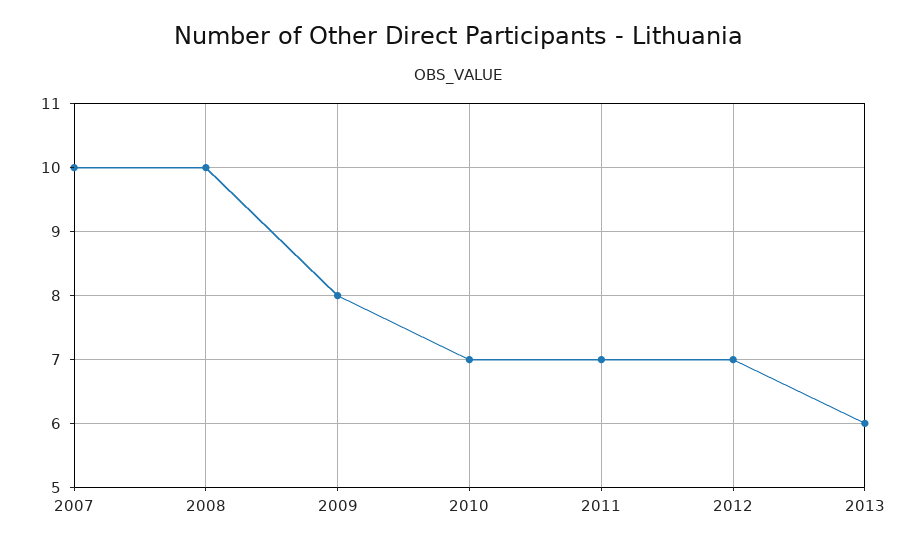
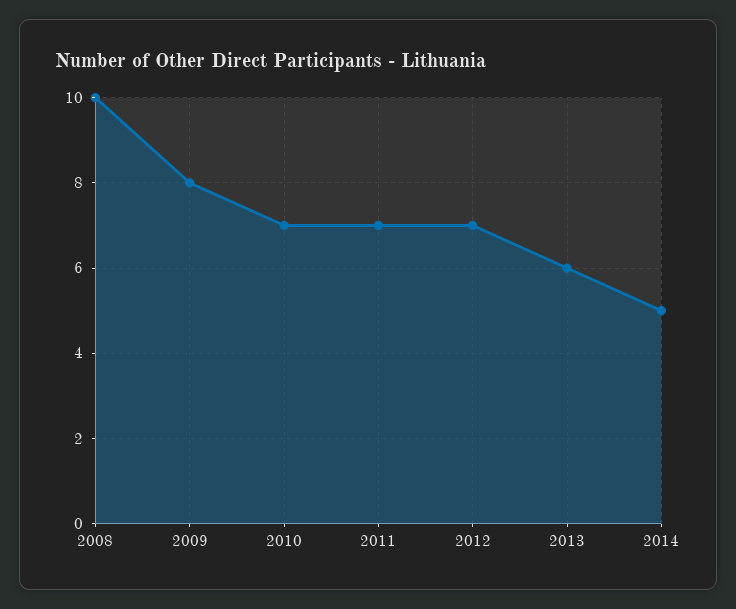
2007: 10 -> none
2014: none -> 5

